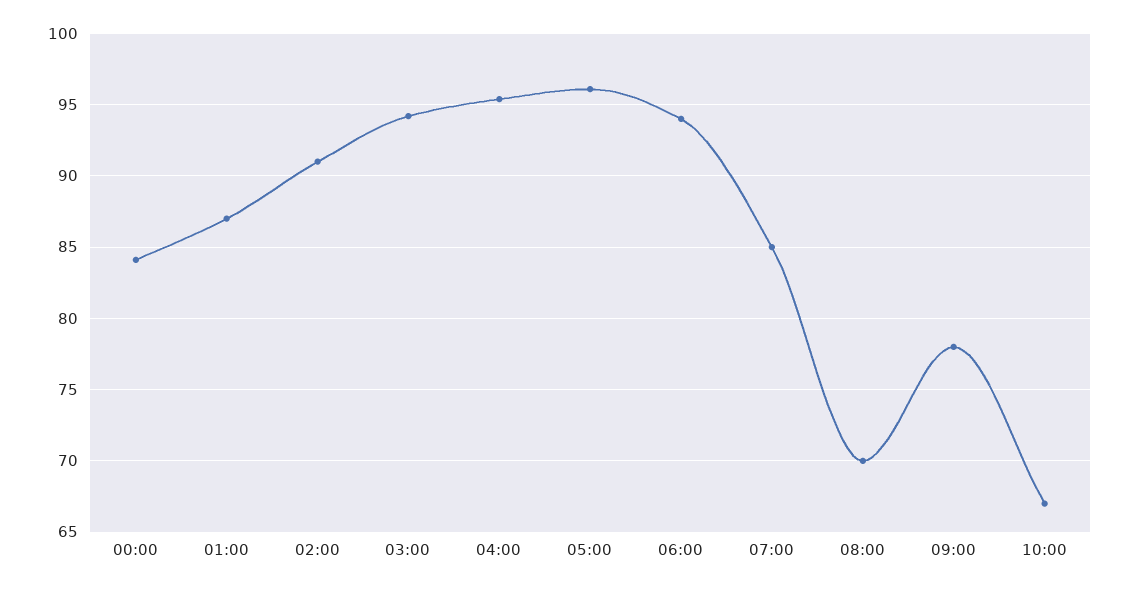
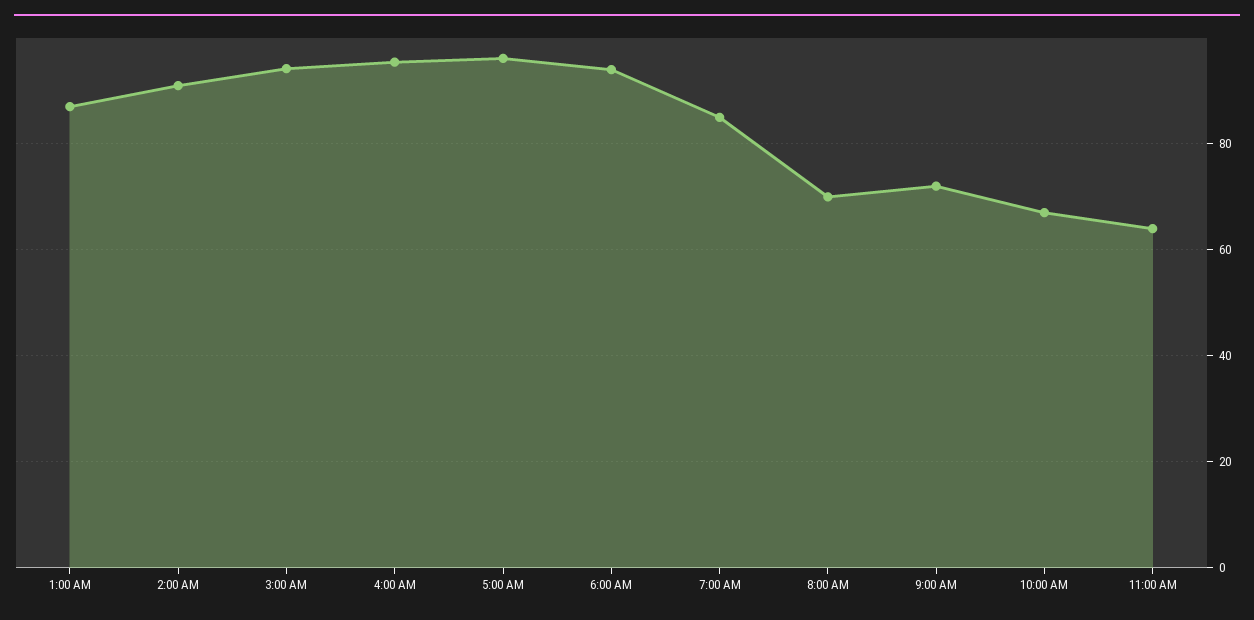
00:00: 84 -> none
09:00: 78 -> 72
11:00 AM: none -> 64

